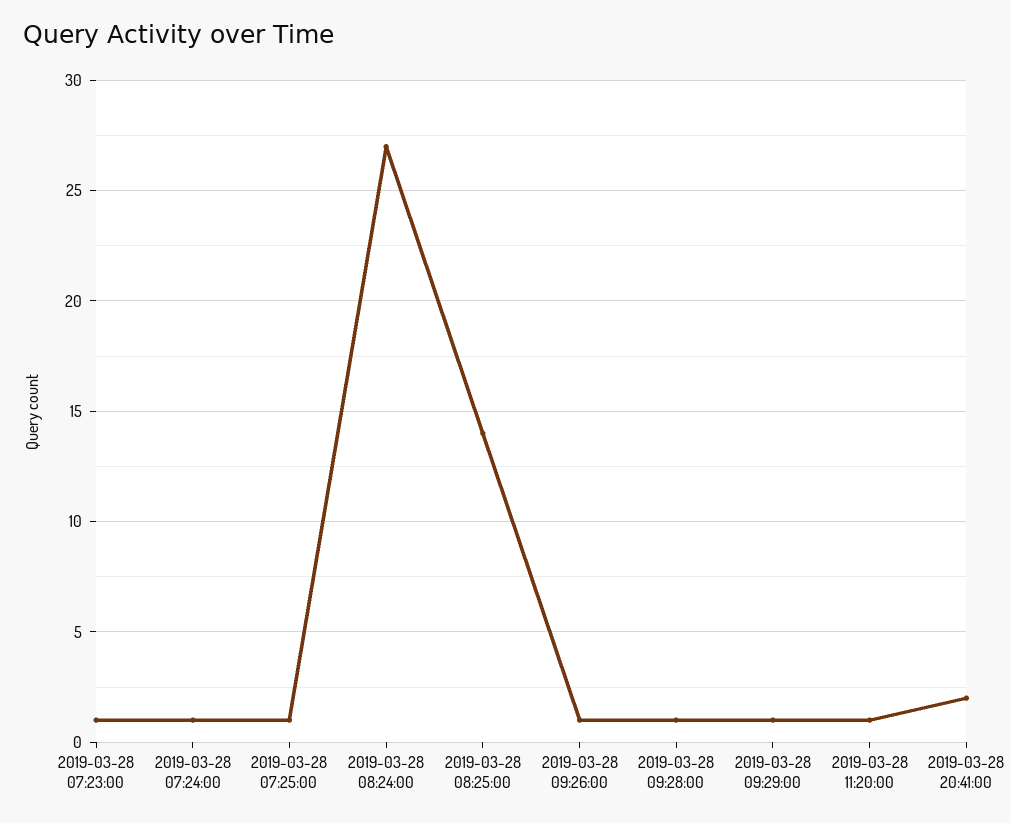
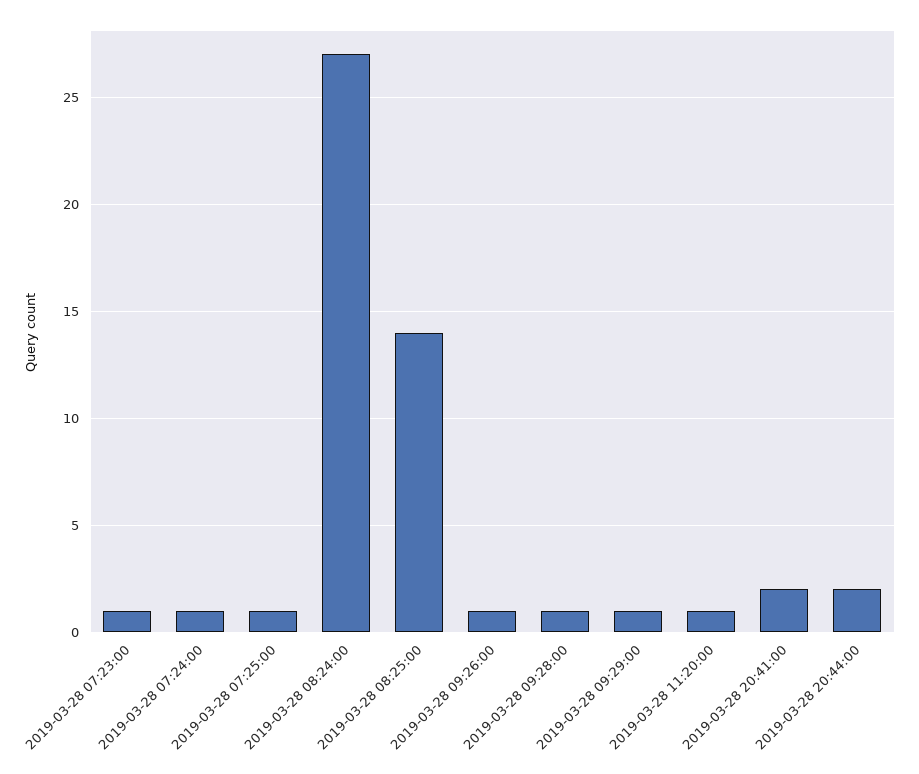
2019-03-28 20:44:00: none -> 2

